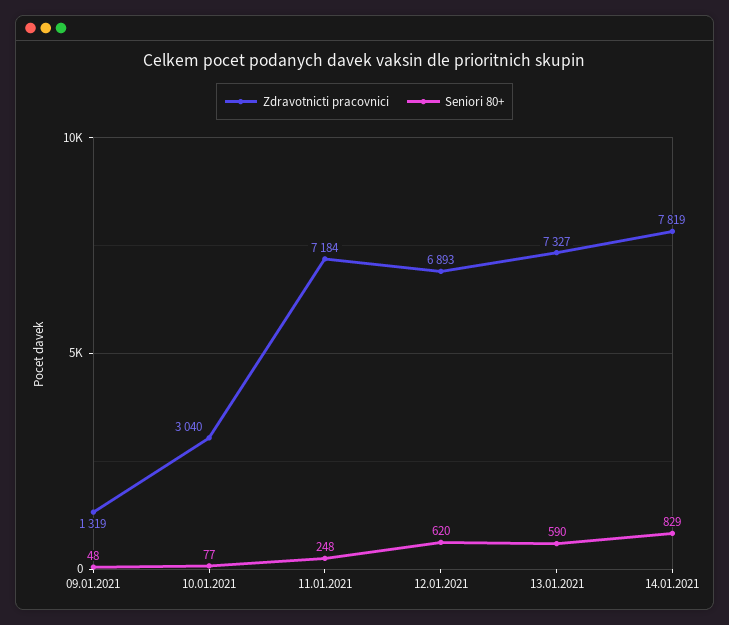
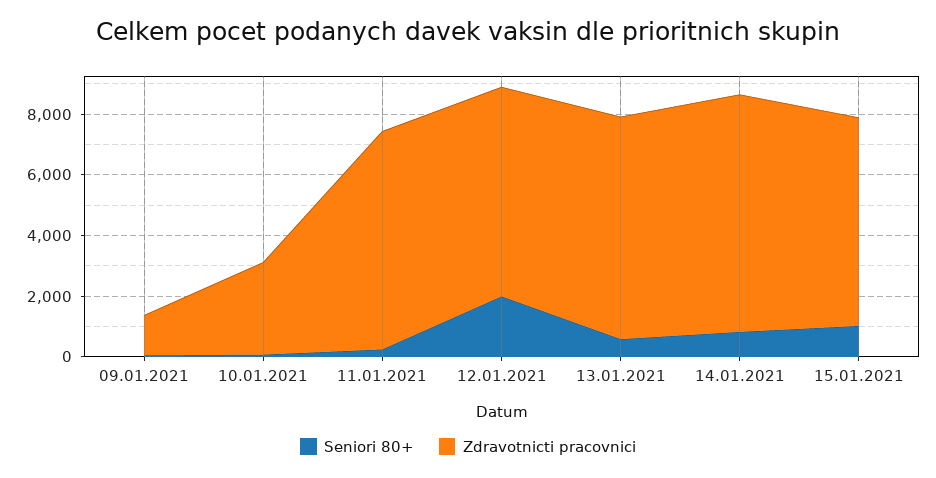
Seniori 80+, 12.01.2021: 620 -> 2000
Seniori 80+, 15.01.2021: none -> 1000
Zdravotnicti pracovnici, 15.01.2021: none -> 7000

